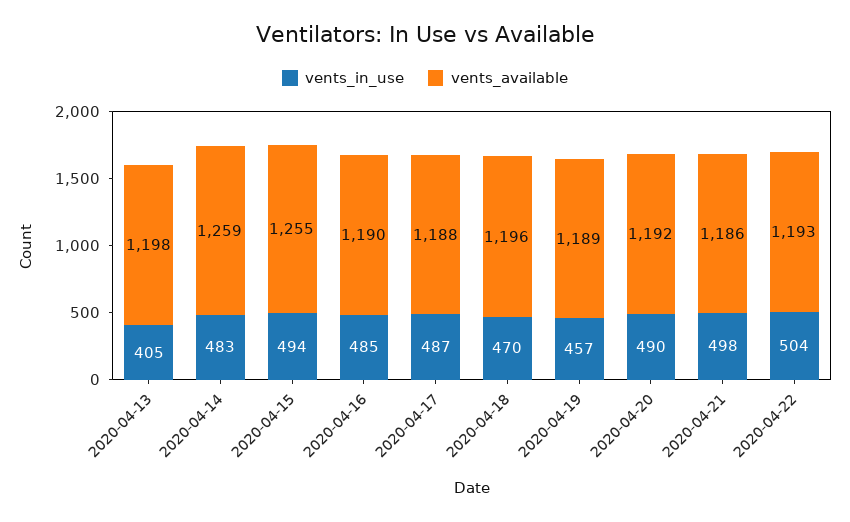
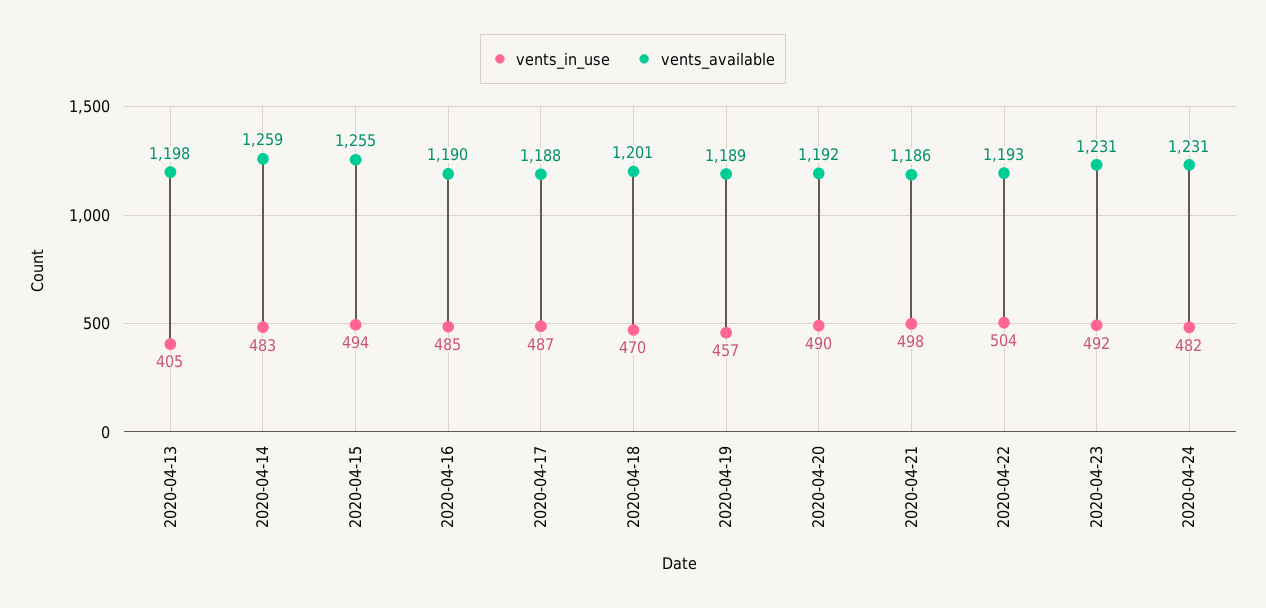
vents_available, 2020-04-18: 1196 -> 1201
vents_in_use, 2020-04-23: none -> 492
vents_available, 2020-04-23: none -> 1231
vents_in_use, 2020-04-24: none -> 482
vents_available, 2020-04-24: none -> 1231

